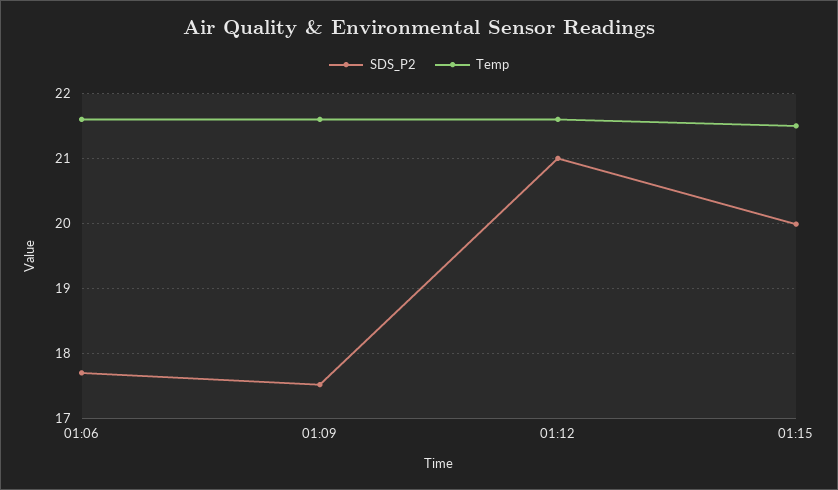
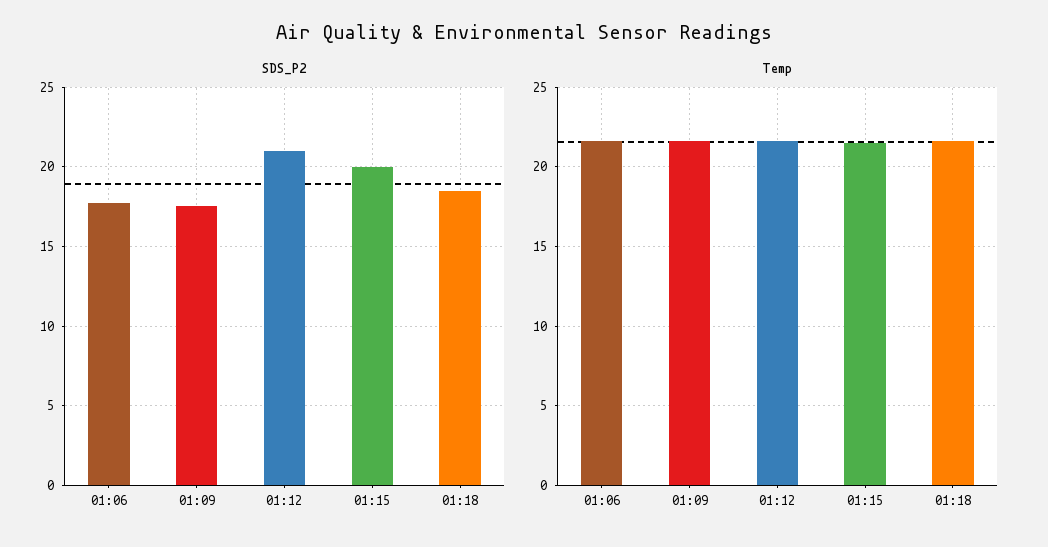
SDS_P2, 01:18: none -> 18.5
Temp, 01:18: none -> 21.5

